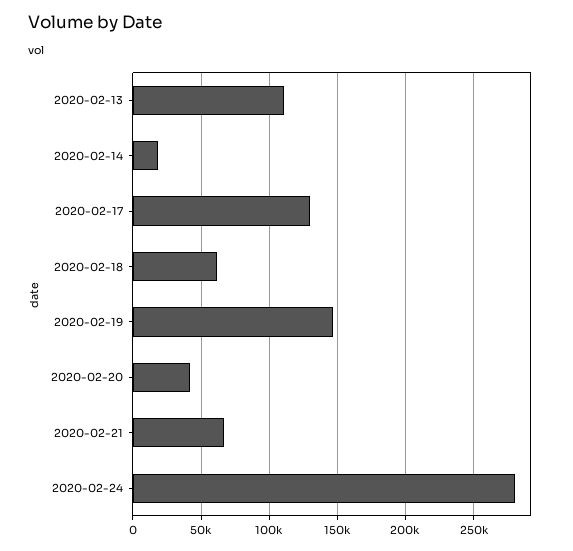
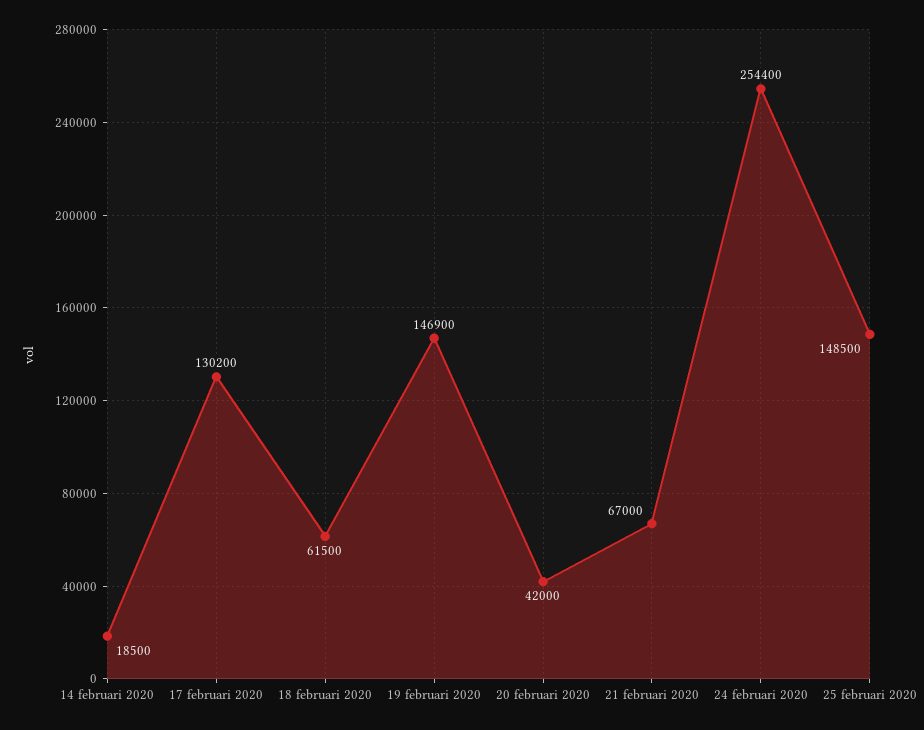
2020-02-13: 110000 -> none
2020-02-24: 280000 -> 254400
25 februari 2020: none -> 148500

